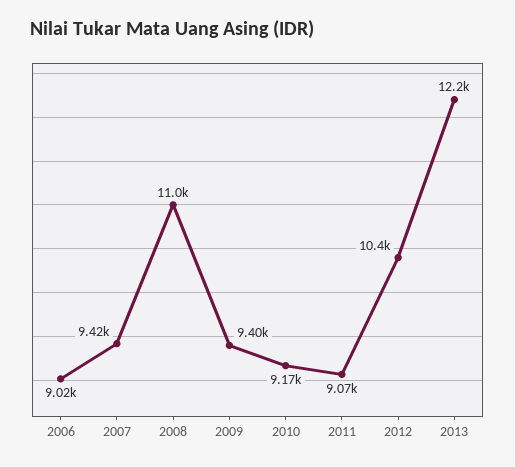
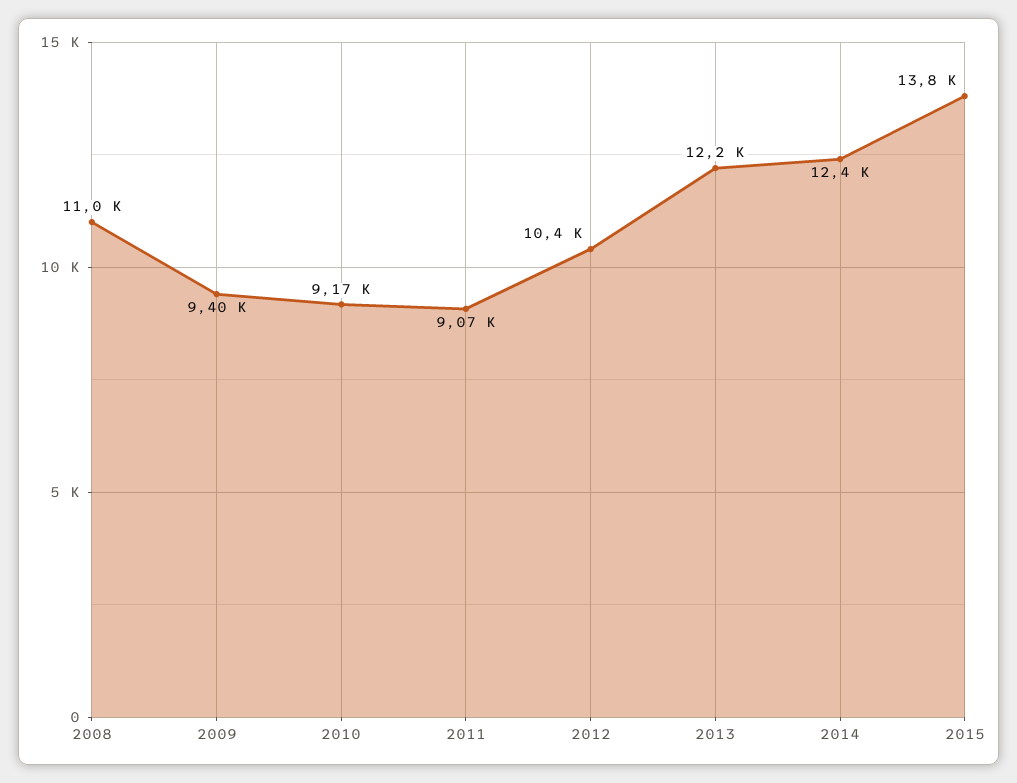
2006: 9020 -> none
2007: 9420 -> none
2014: none -> 12400
2015: none -> 13800

